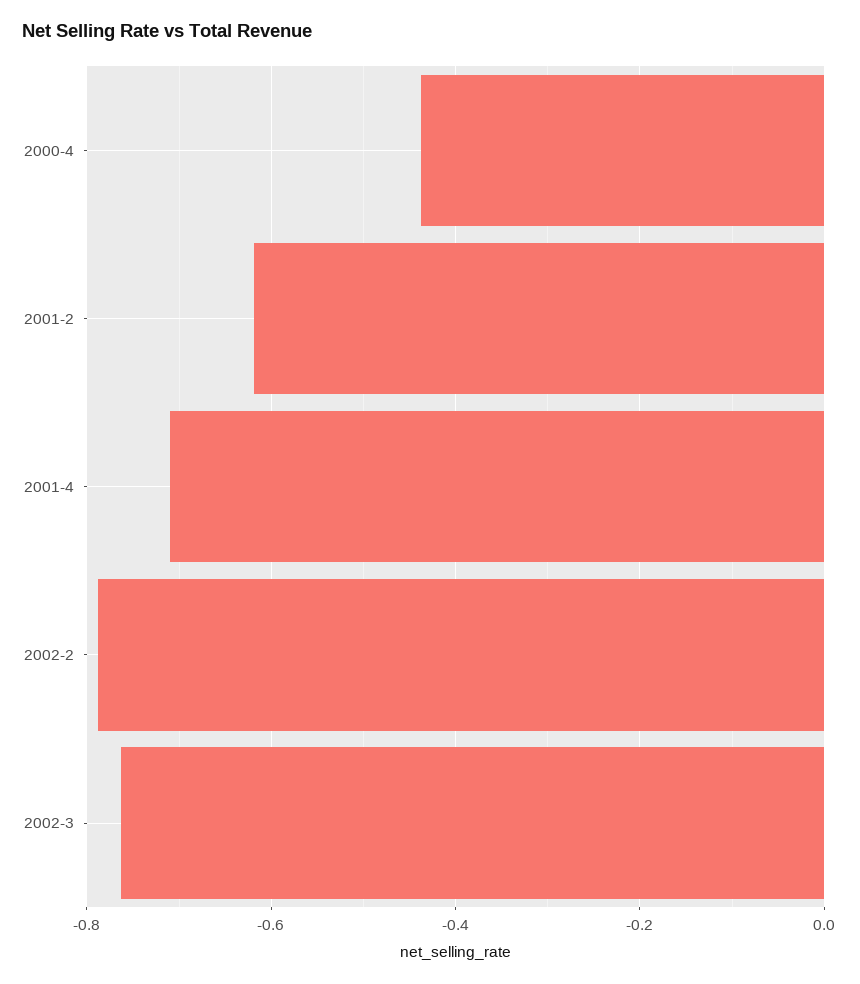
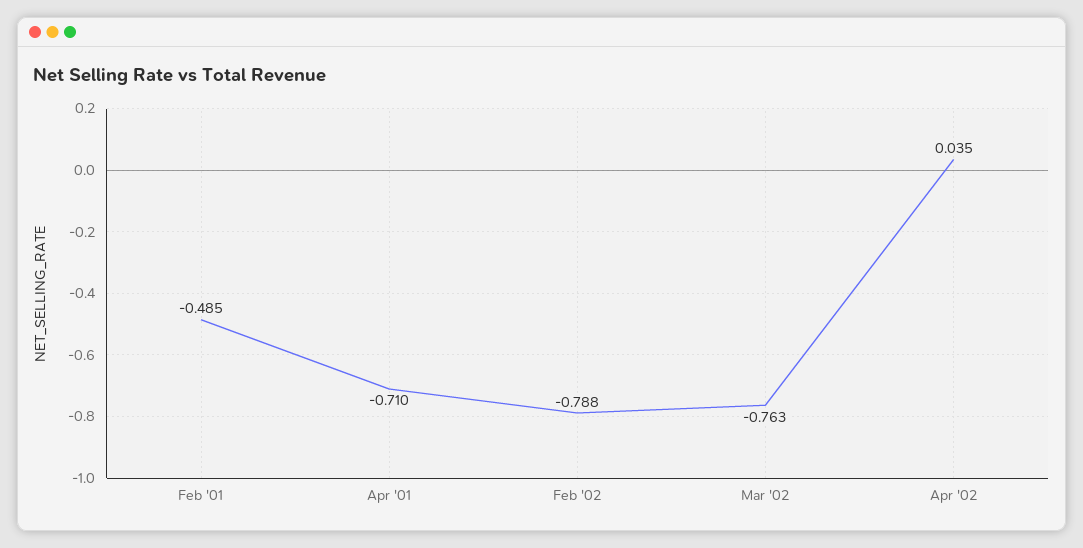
2000-4: -0.44 -> none
2001-2: -0.62 -> -0.485
Apr '02: none -> 0.035

